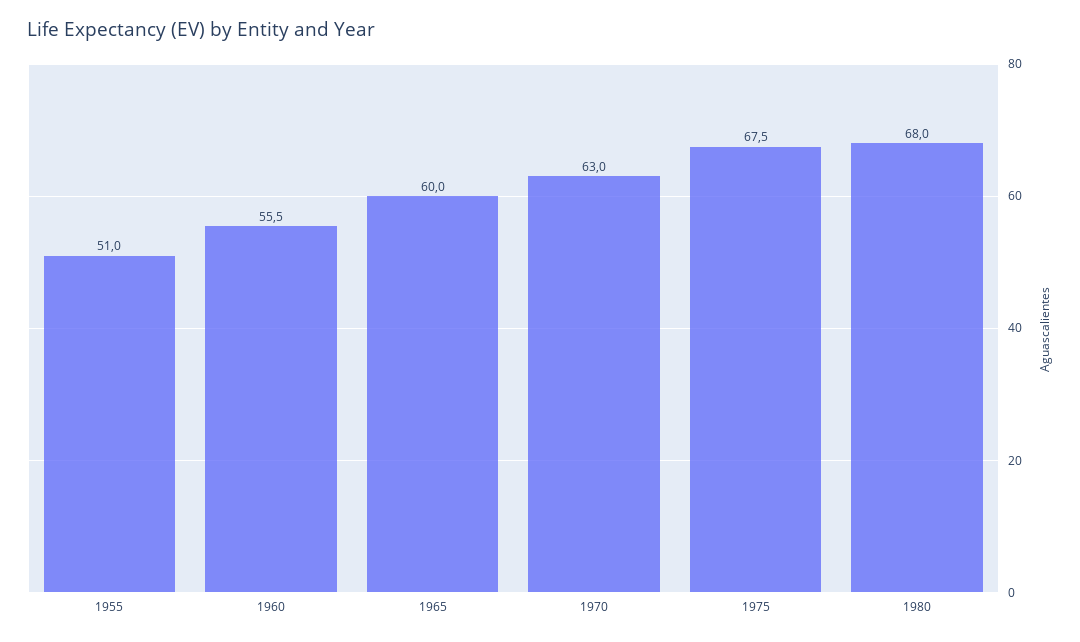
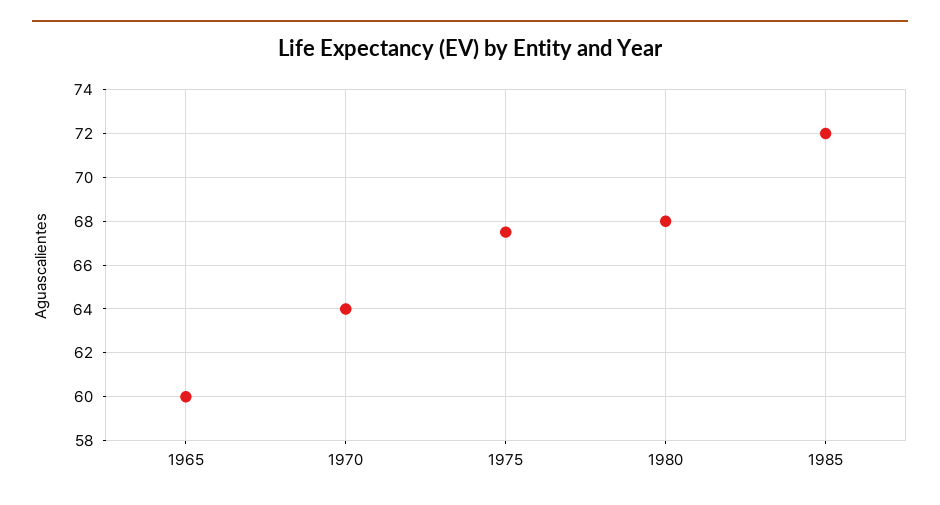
1955: 51 -> none
1960: 55.5 -> none
1970: 63 -> 64
1985: none -> 72

